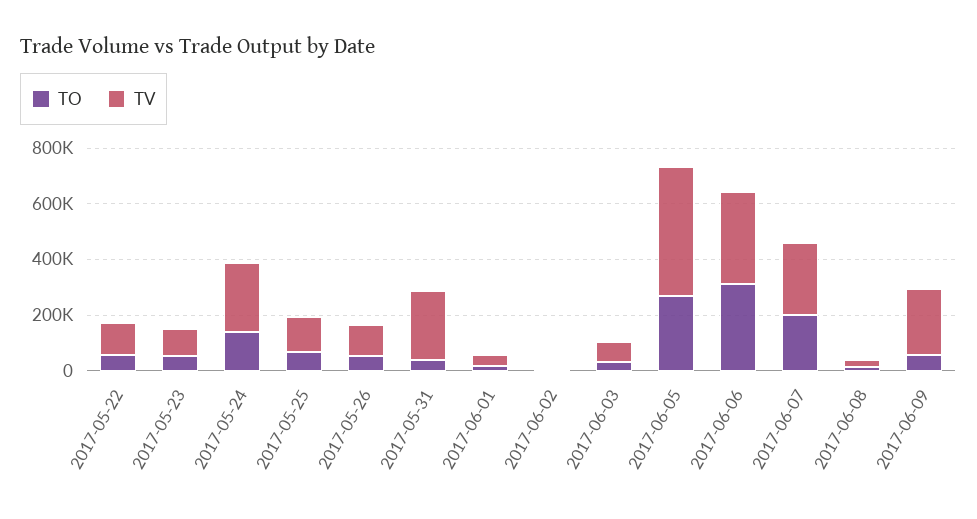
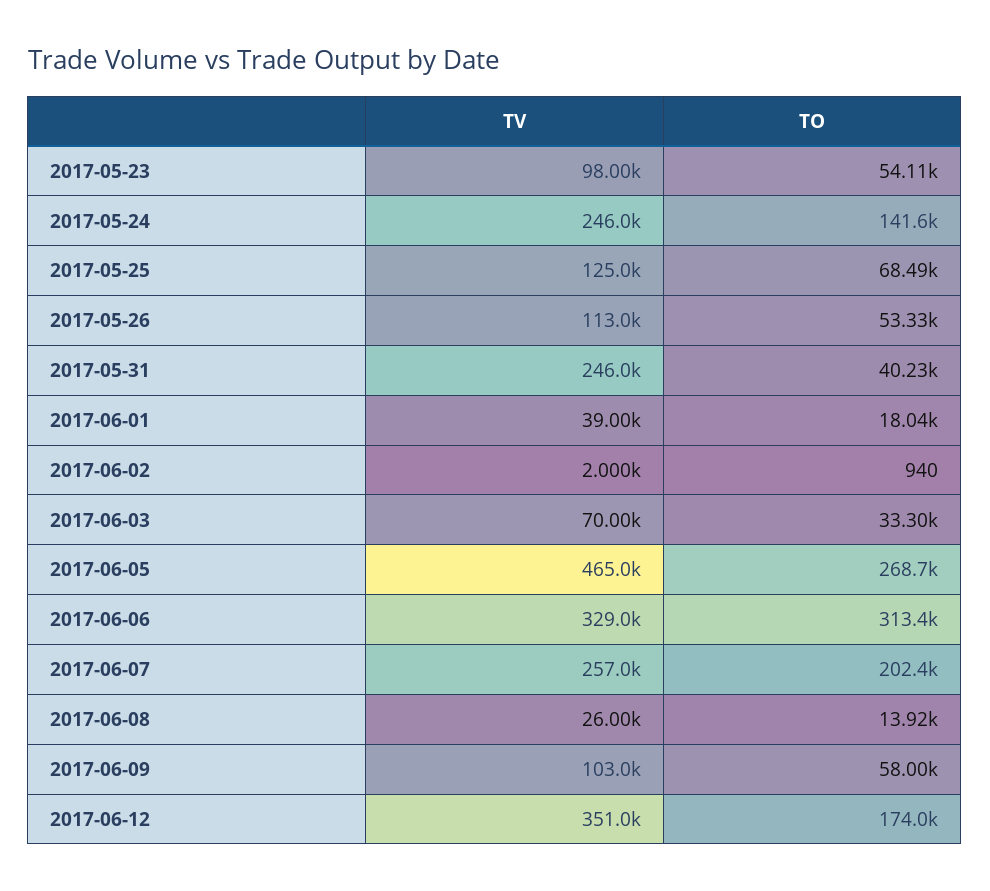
TO, 2017-05-22: 50000 -> none
TV, 2017-05-22: 100000 -> none
TV, 2017-06-09: 250000 -> 103000
TV, 2017-06-12: none -> 351000
TO, 2017-06-12: none -> 174000

